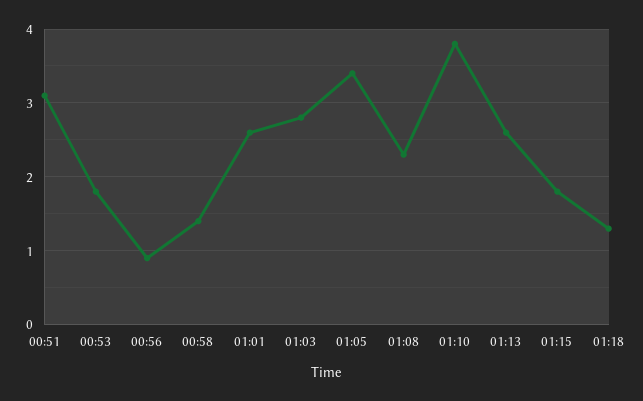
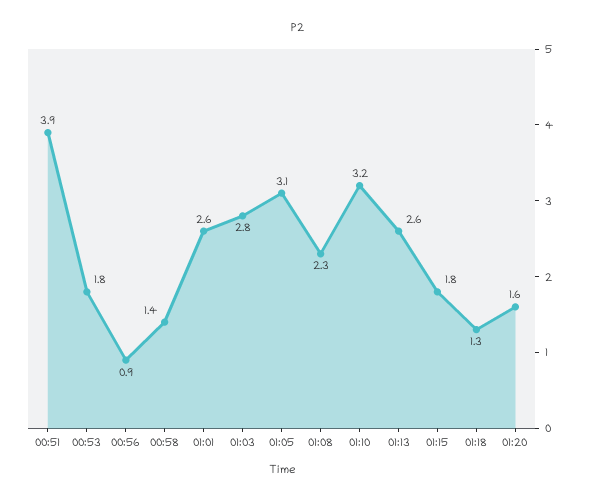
00:51: 3.1 -> 3.9
01:05: 3.4 -> 3.1
01:10: 3.8 -> 3.2
01:20: none -> 1.6

